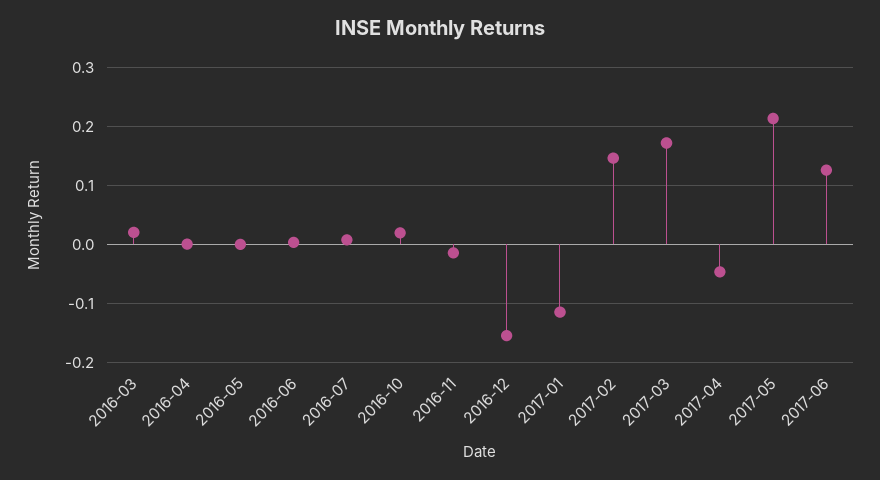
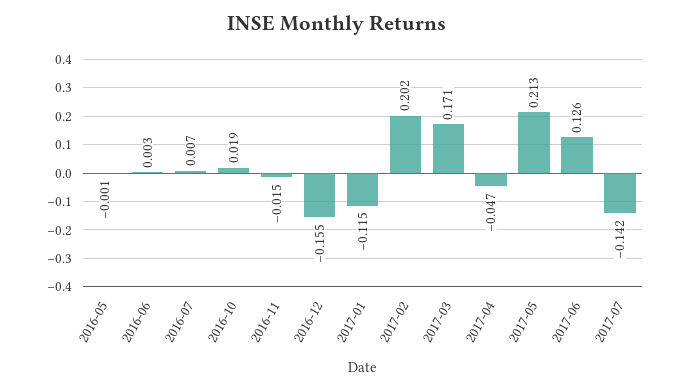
2016-03: 0.02 -> none
2016-04: 0 -> none
2017-02: 0.14 -> 0.202
2017-07: none -> -0.142

